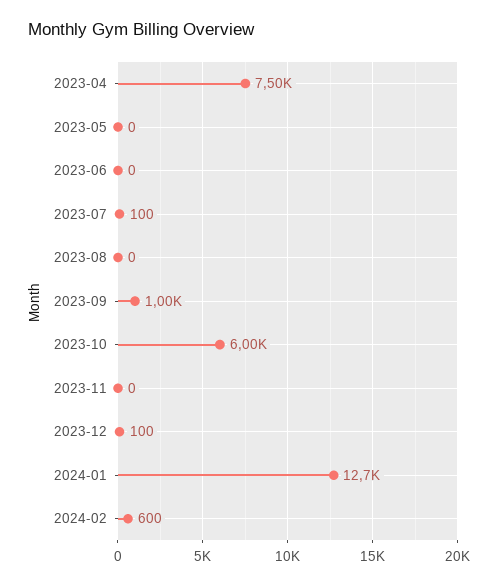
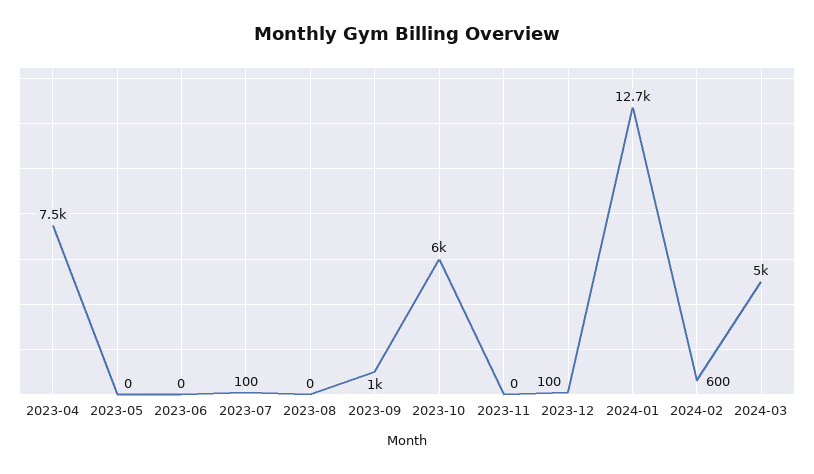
2024-03: none -> 5000

